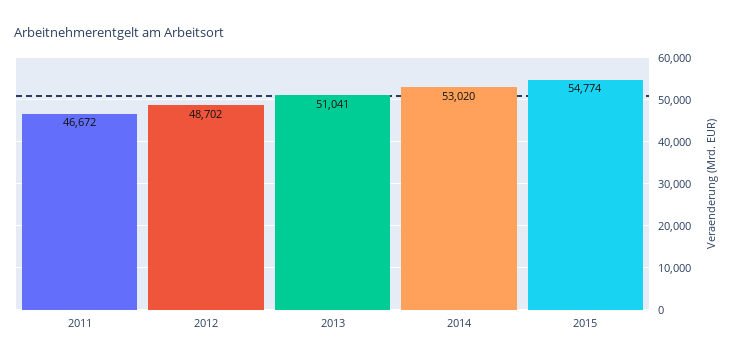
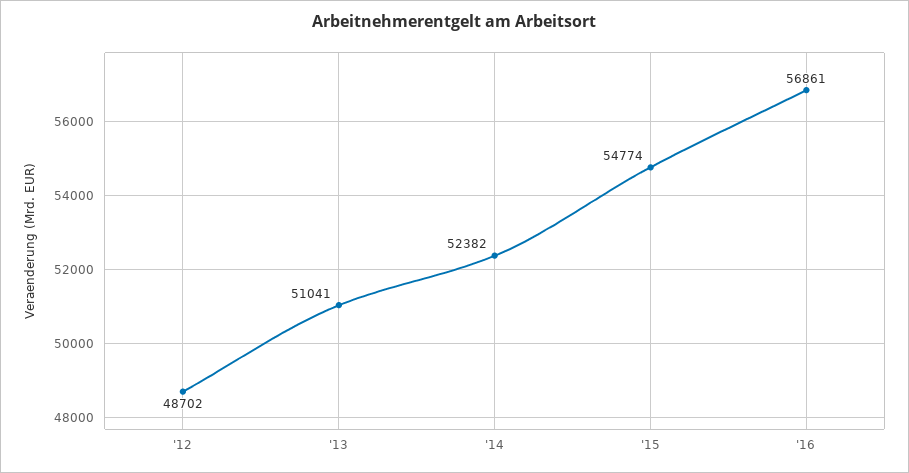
2011: 46672 -> none
2014: 53020 -> 52382
'16: none -> 56861

